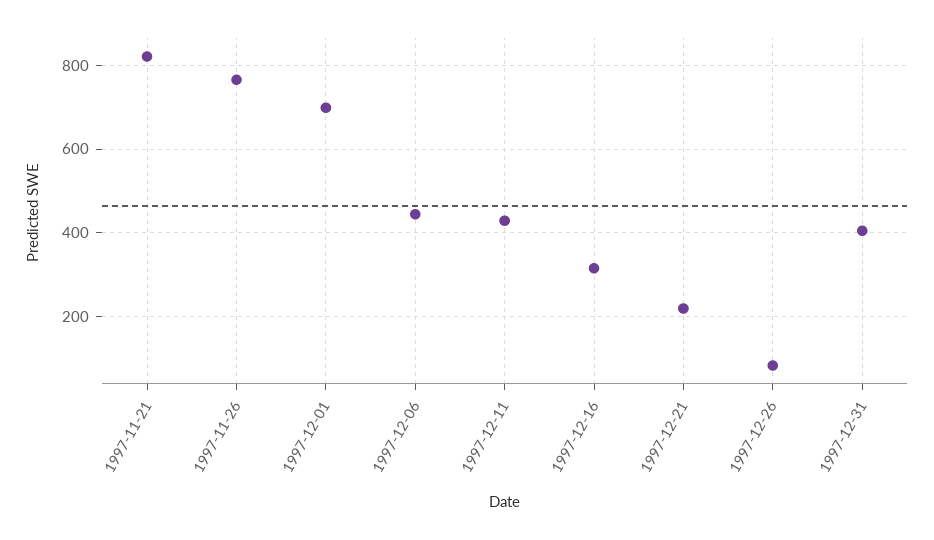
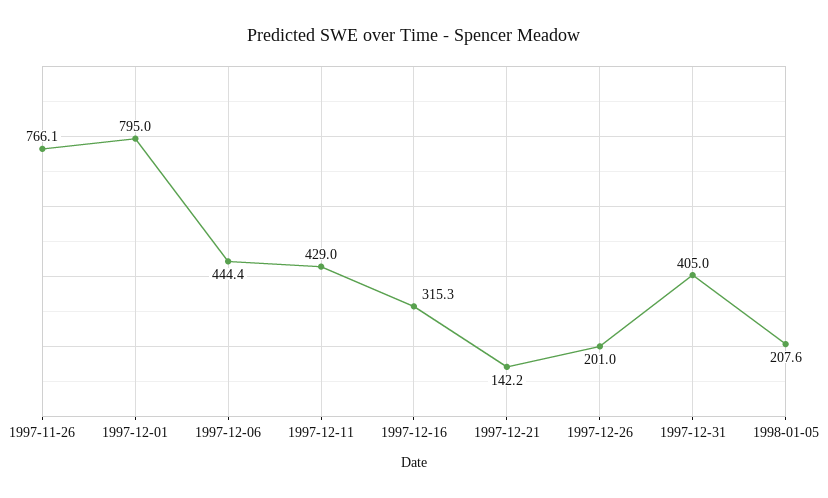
1997-11-21: 820 -> none
1997-12-01: 700 -> 795
1997-12-21: 220 -> 142.2
1997-12-26: 80 -> 201
1998-01-05: none -> 207.6

